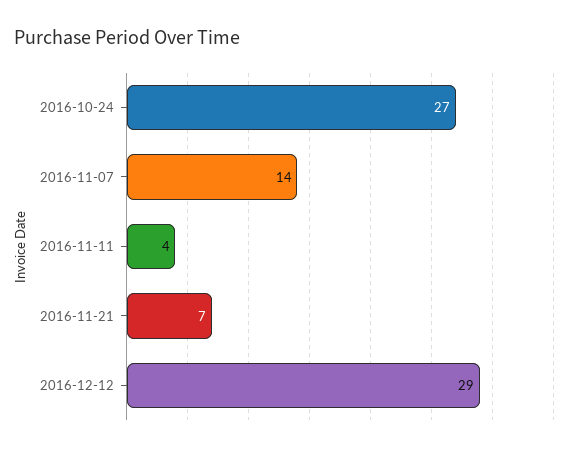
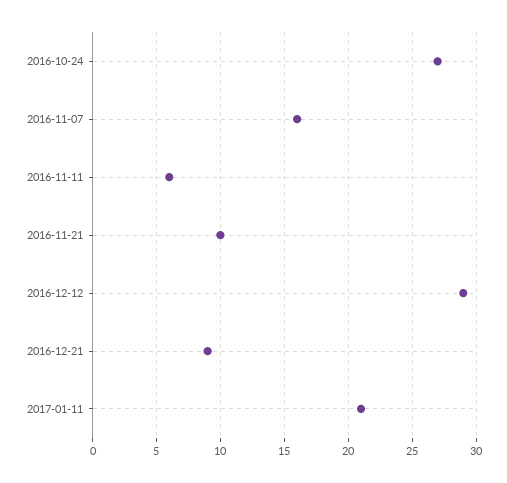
2016-11-07: 14 -> 16
2016-11-11: 4 -> 6
2016-11-21: 7 -> 10
2016-12-21: none -> 9
2017-01-11: none -> 21

